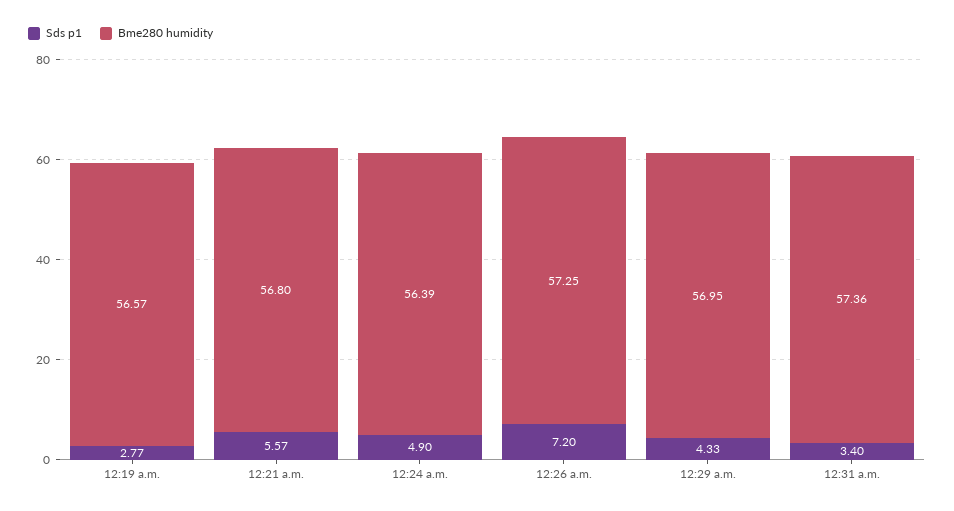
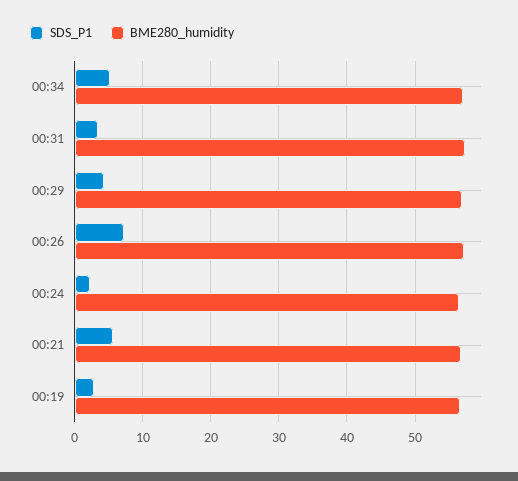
Sds p1, 12:24 a.m.: 4.9 -> 2
Sds p1, 00:34: none -> 5
Bme280 humidity, 00:34: none -> 57

